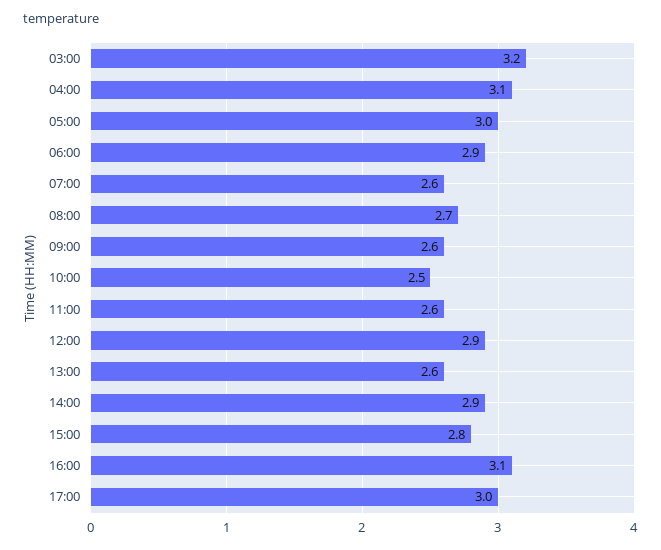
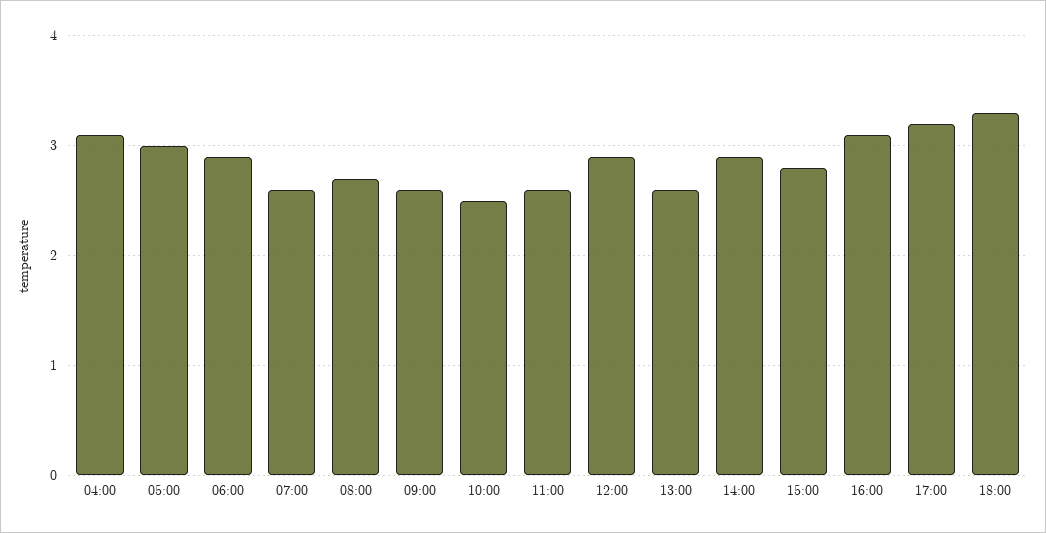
03:00: 3.2 -> none
17:00: 3 -> 3.2
18:00: none -> 3.3

